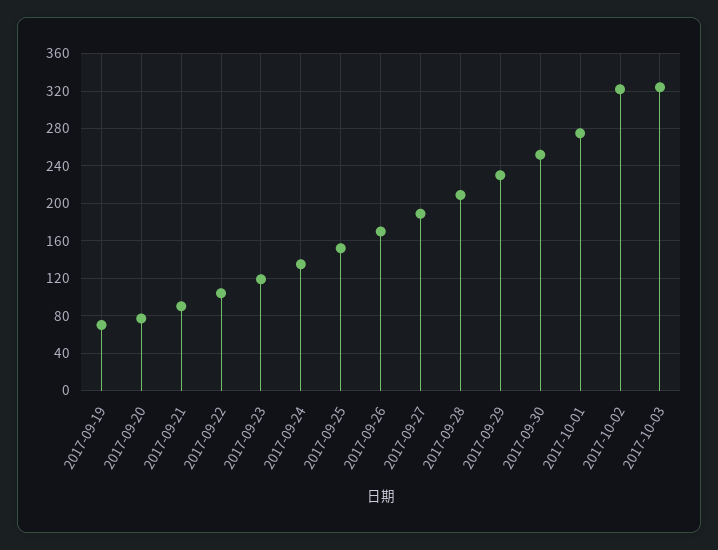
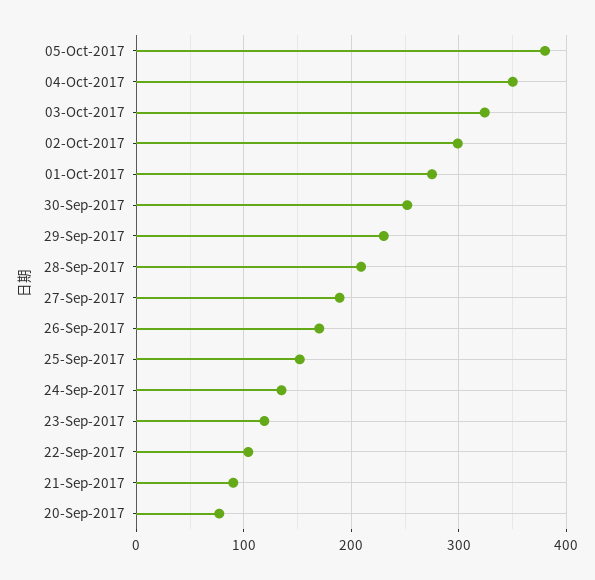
2017-09-19: 70 -> none
2017-10-02: 320 -> 300
05-Oct-2017: none -> 380
04-Oct-2017: none -> 350

